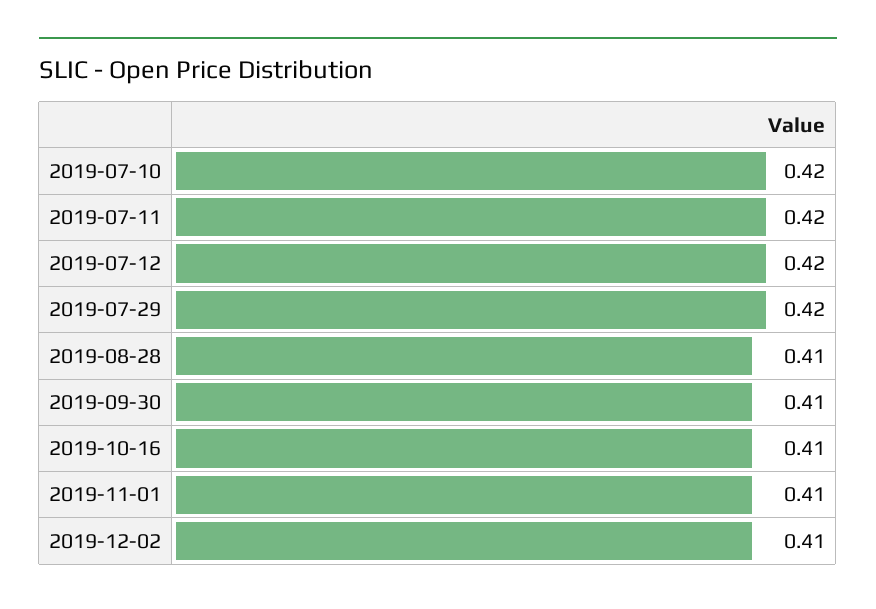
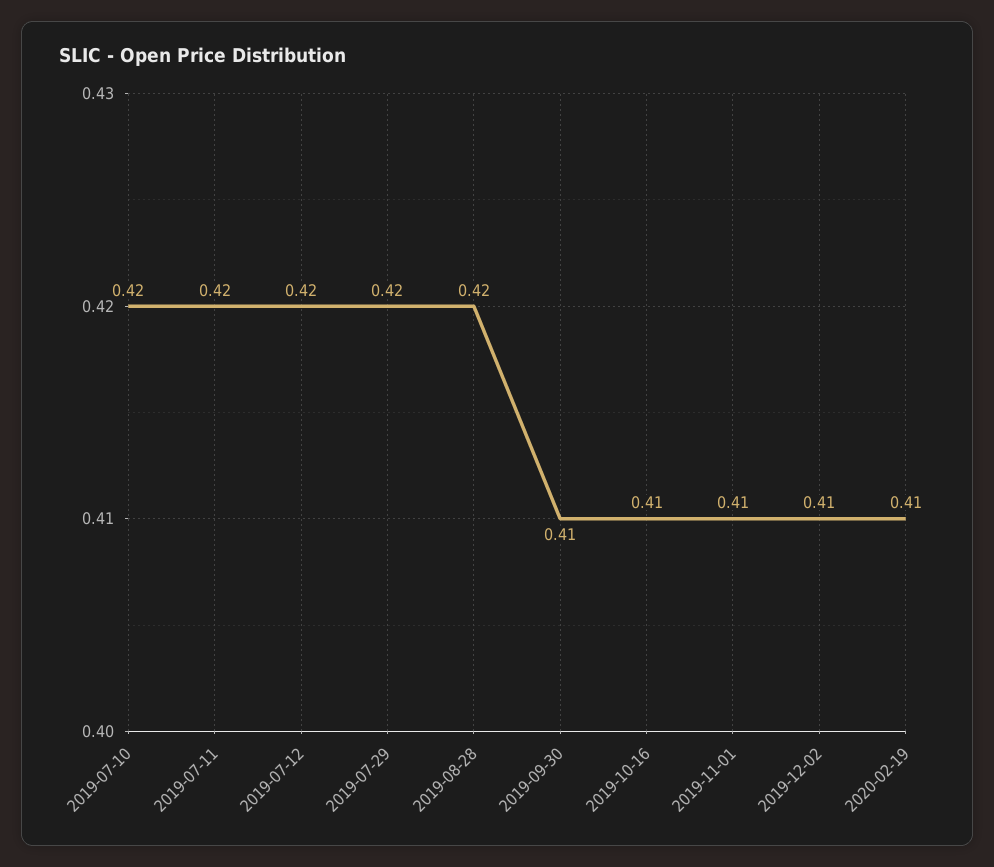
2019-08-28: 0.41 -> 0.42
2020-02-19: none -> 0.41

